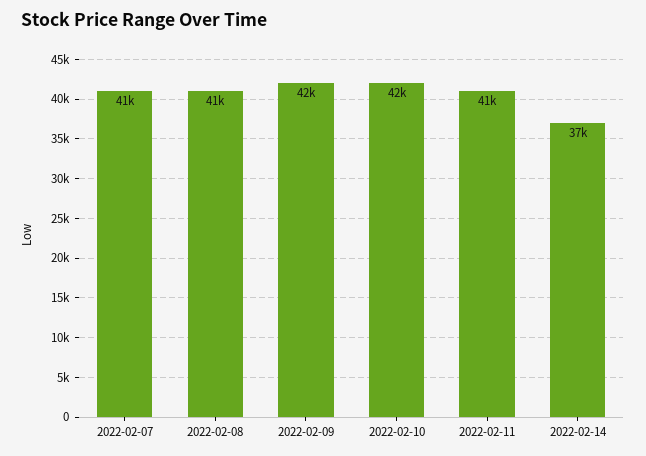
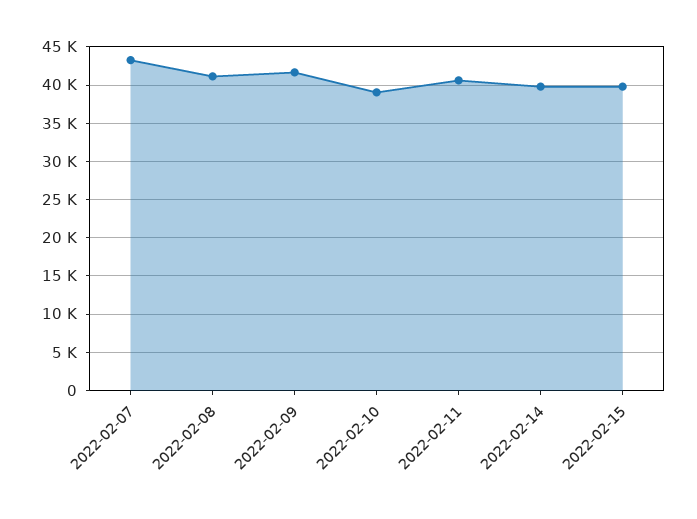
2022-02-07: 41000 -> 43000
2022-02-10: 42000 -> 39000
2022-02-14: 37000 -> 40000
2022-02-15: none -> 40000

